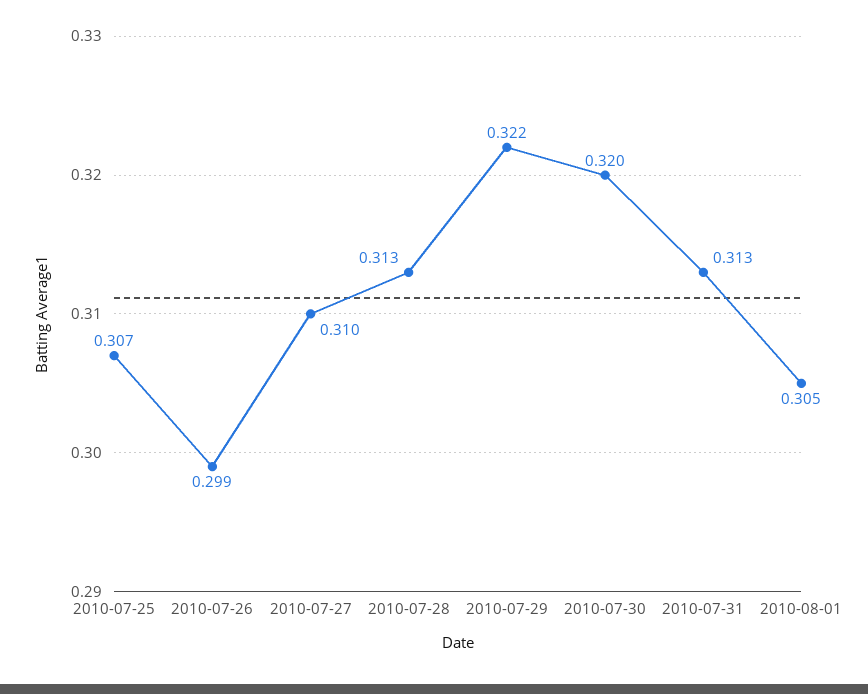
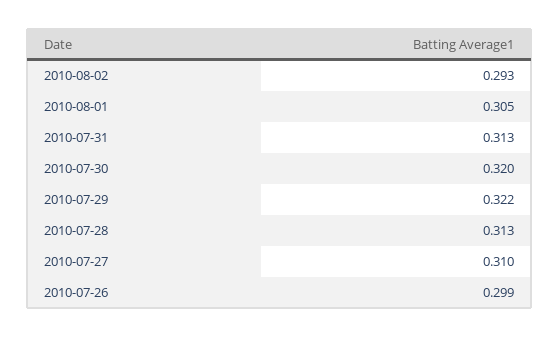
2010-07-25: 0.307 -> none
2010-08-02: none -> 0.293

